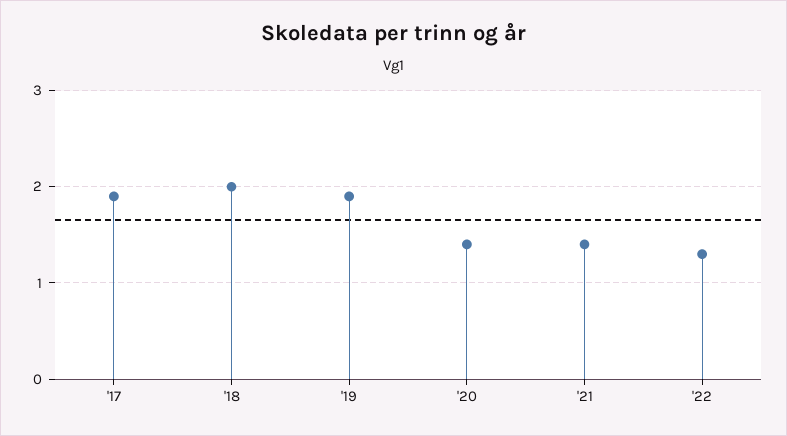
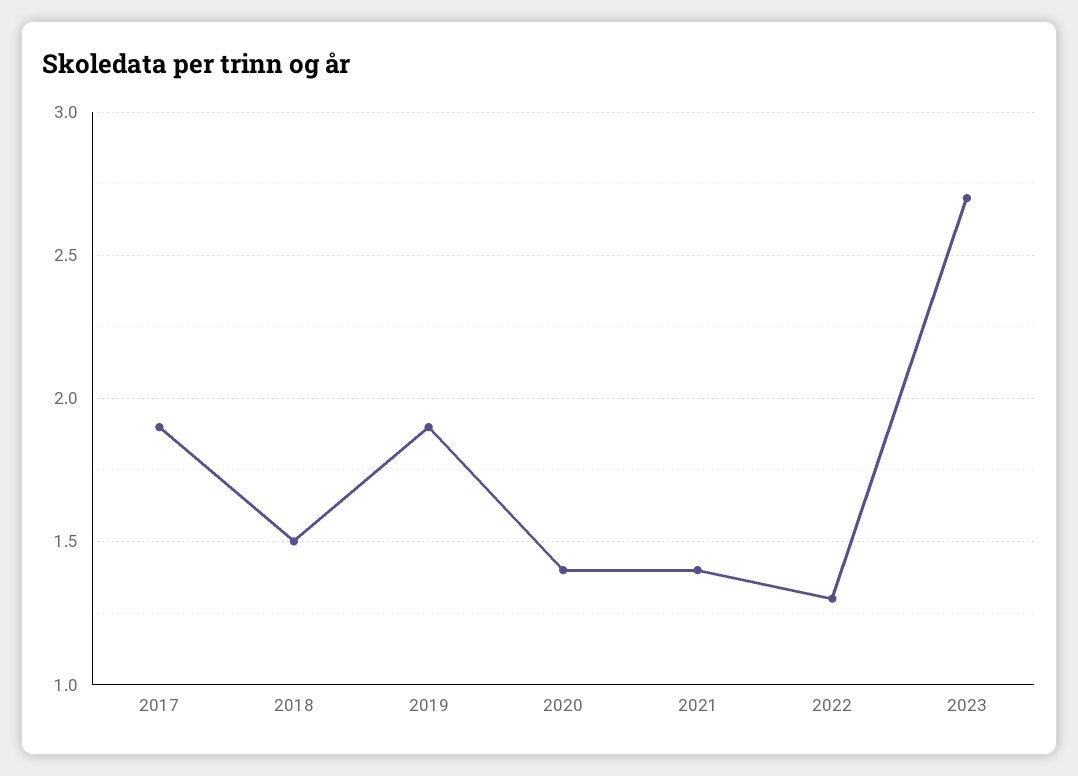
'18: 2 -> 1.5
2023: none -> 2.7

